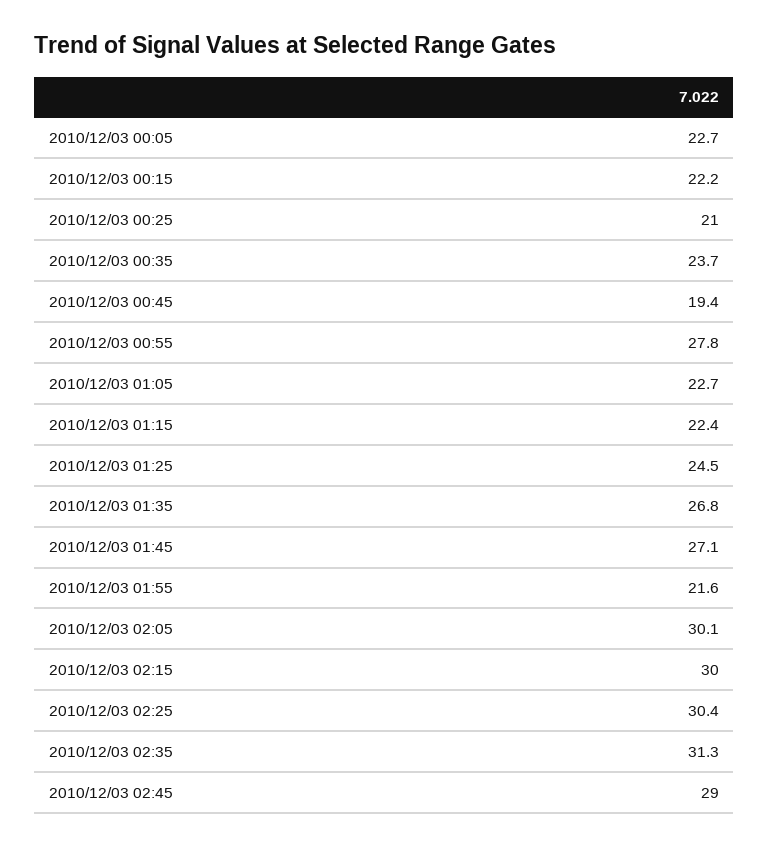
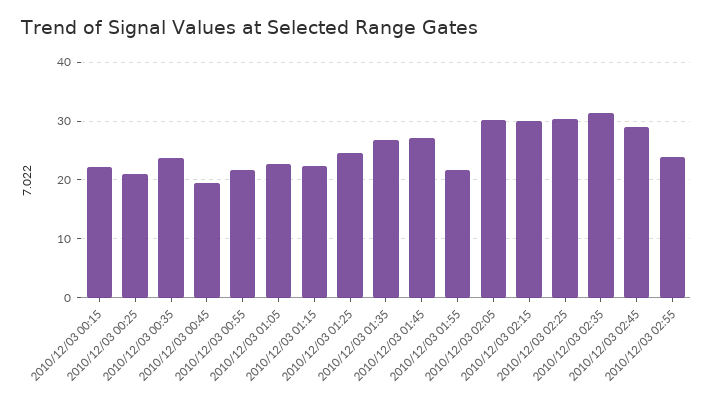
2010/12/03 00:05: 22.7 -> none
2010/12/03 00:55: 27.8 -> 22
2010/12/03 02:55: none -> 24

